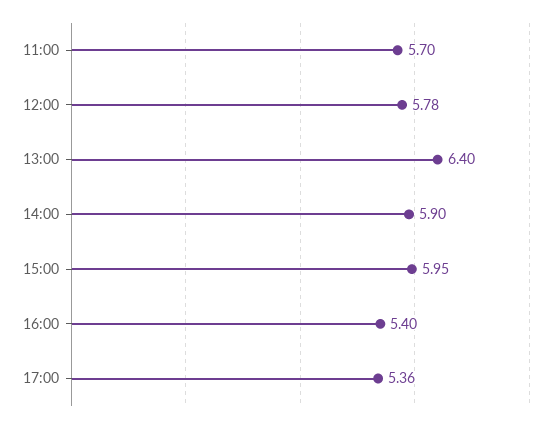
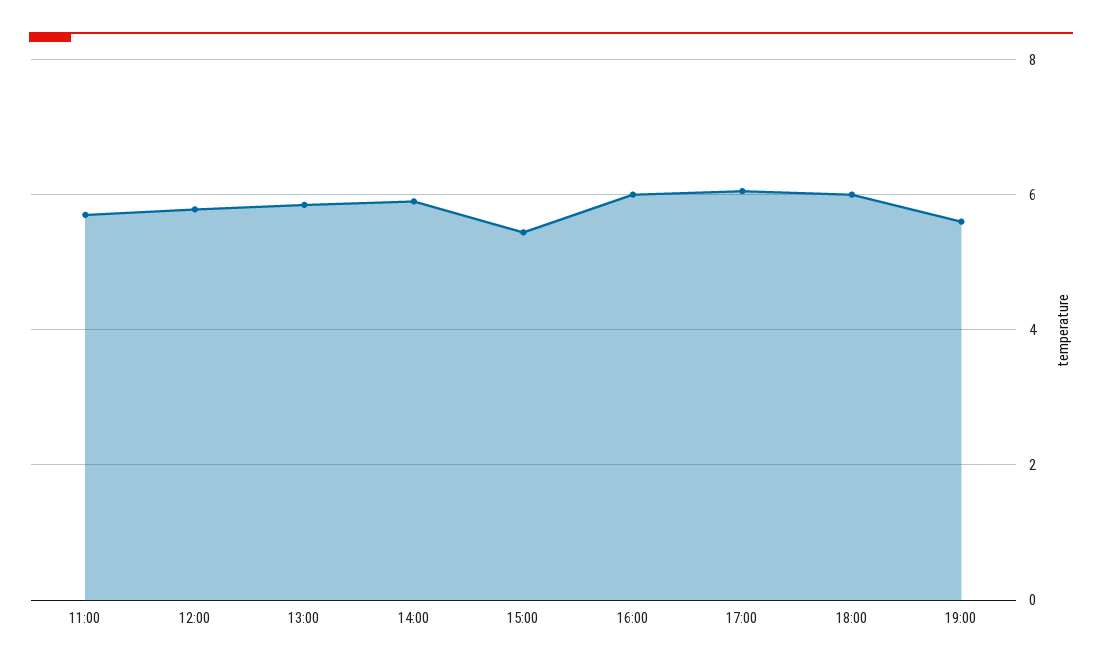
13:00: 6.4 -> 5.8
15:00: 5.95 -> 5.4
16:00: 5.4 -> 6
17:00: 5.36 -> 6
18:00: none -> 6
19:00: none -> 5.6

